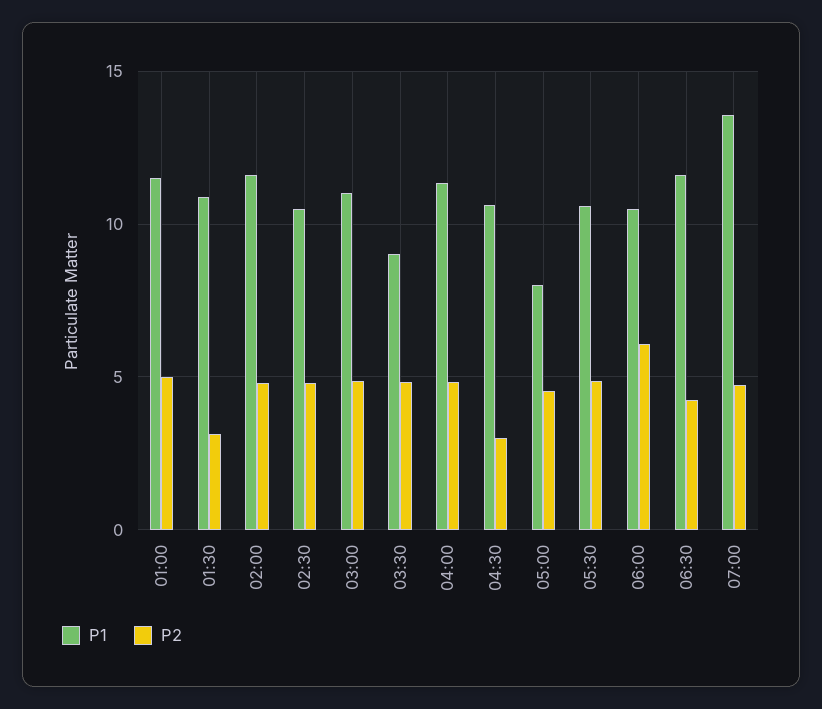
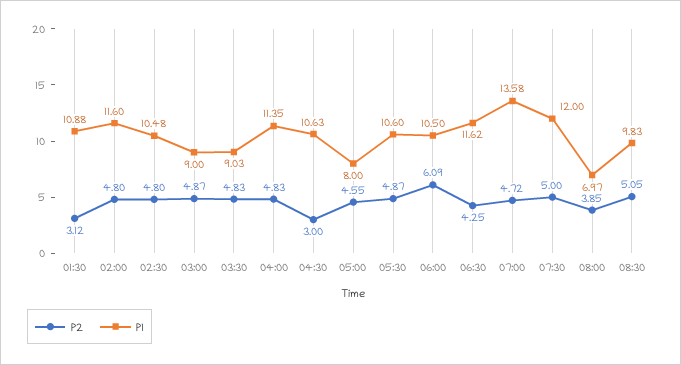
P1, 01:00: 11.5 -> none
P2, 01:00: 5 -> none
P1, 03:00: 11 -> 9
P2, 07:30: none -> 5
P1, 07:30: none -> 12
P2, 08:00: none -> 3.85
P1, 08:00: none -> 6.97
P2, 08:30: none -> 5.05
P1, 08:30: none -> 9.83

